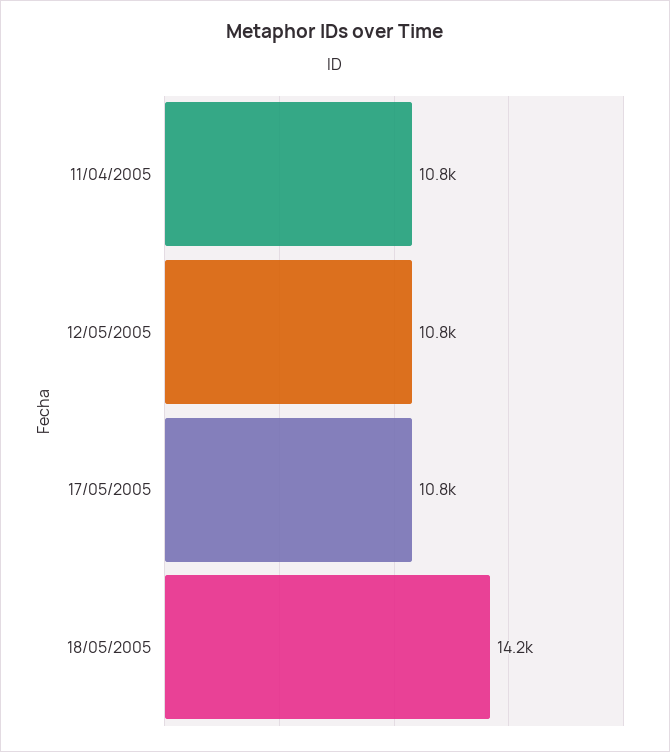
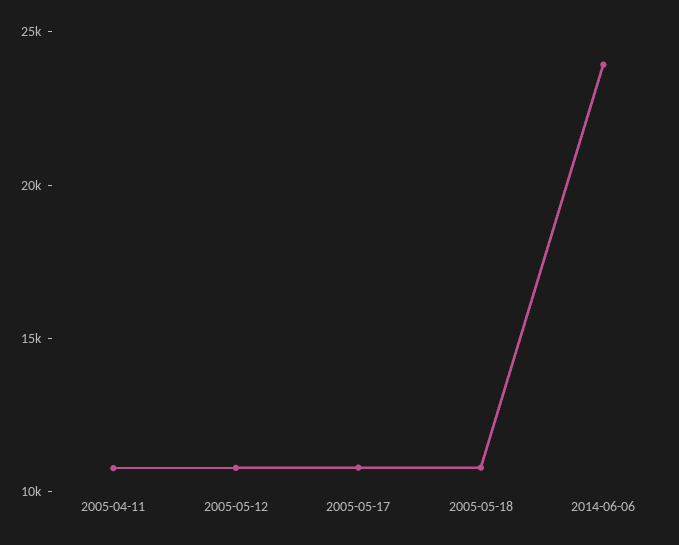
18/05/2005: 14200 -> 11000
2014-06-06: none -> 24000

